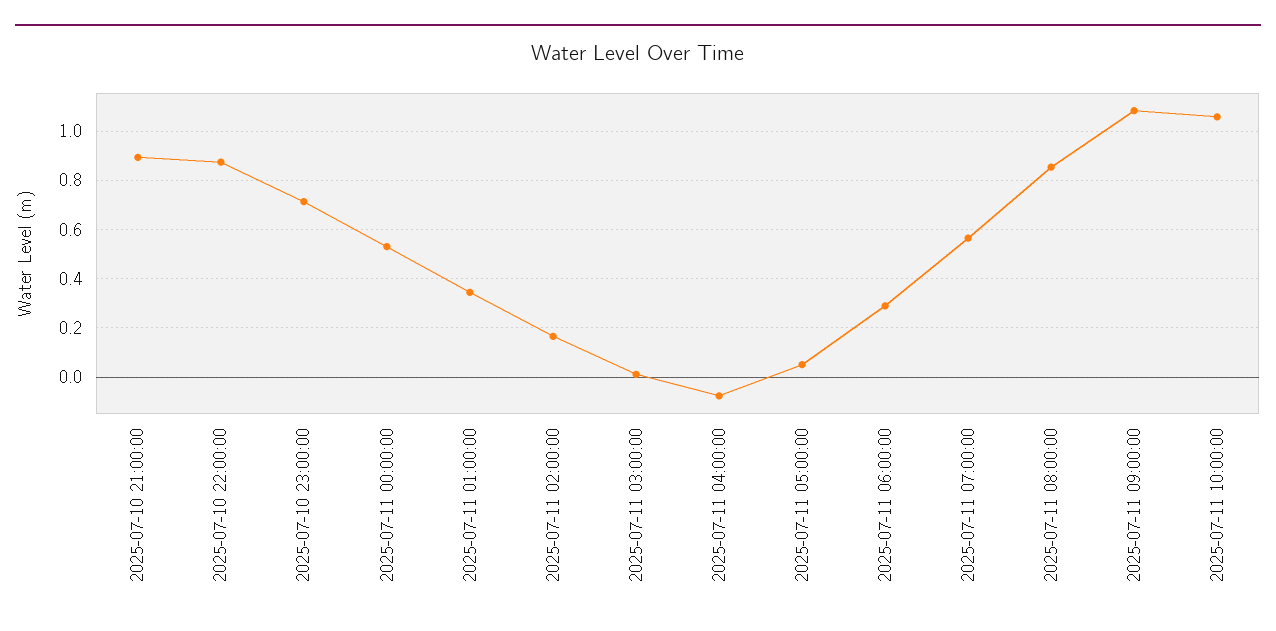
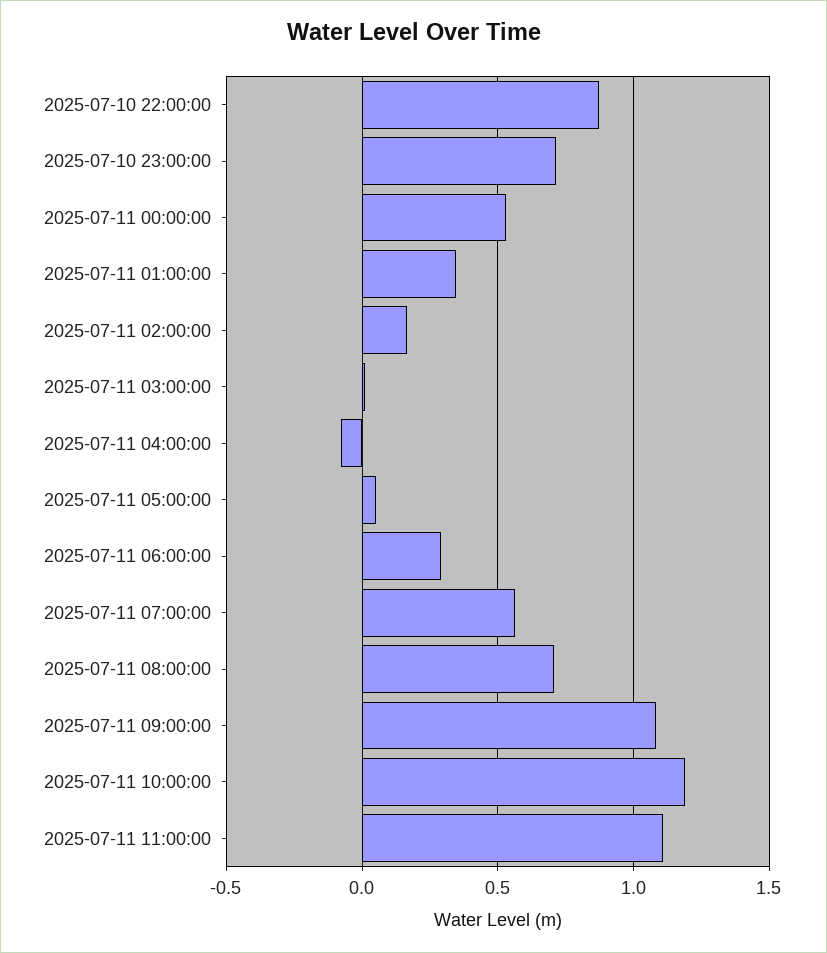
2025-07-10 21:00:00: 0.9 -> none
2025-07-11 08:00:00: 0.85 -> 0.7
2025-07-11 10:00:00: 1.05 -> 1.2
2025-07-11 11:00:00: none -> 1.1

